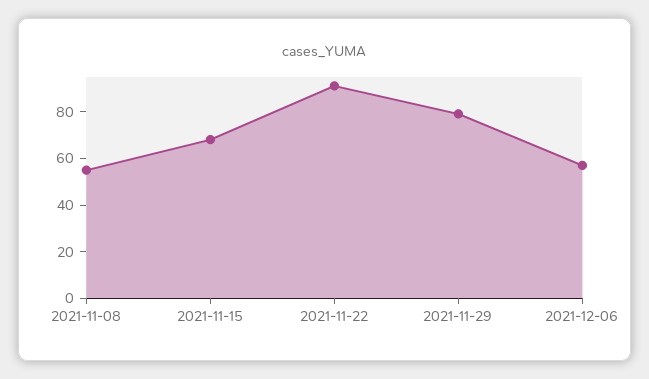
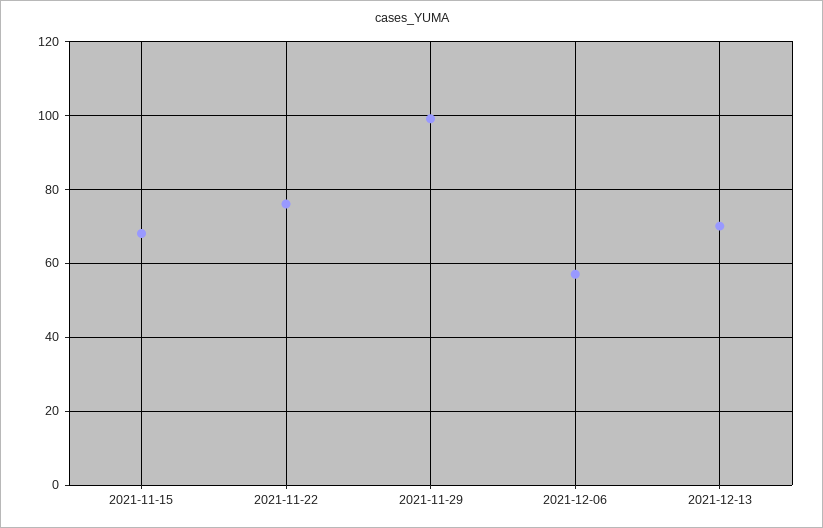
2021-11-08: 55 -> none
2021-11-22: 90 -> 75
2021-11-29: 80 -> 100
2021-12-13: none -> 70

